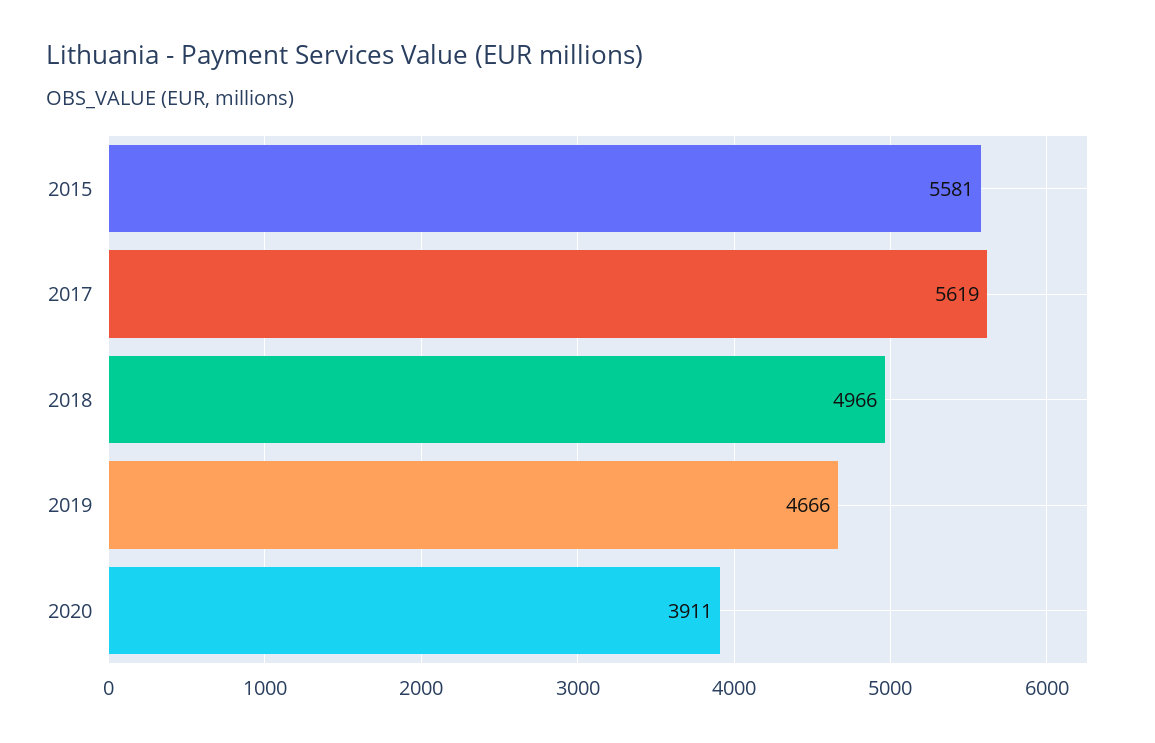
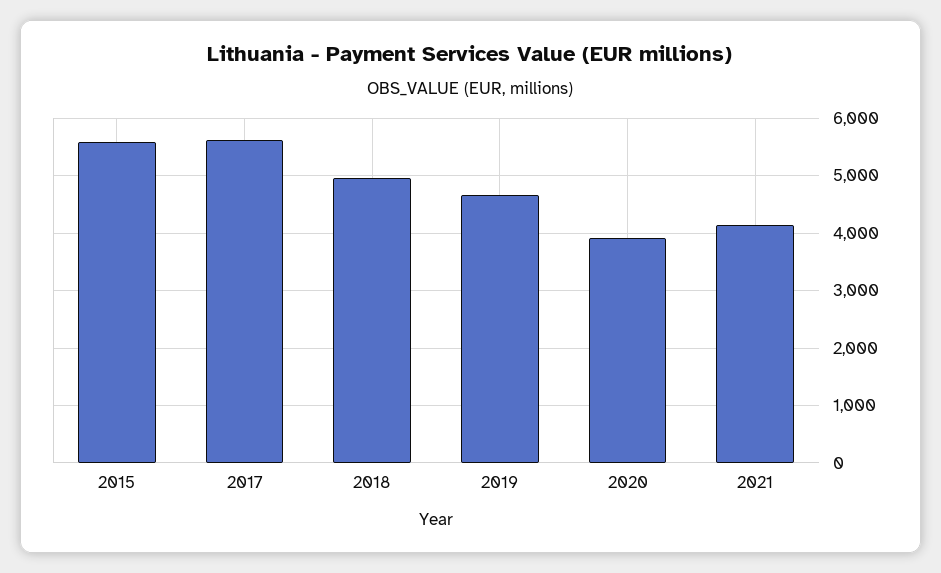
2021: none -> 4200

